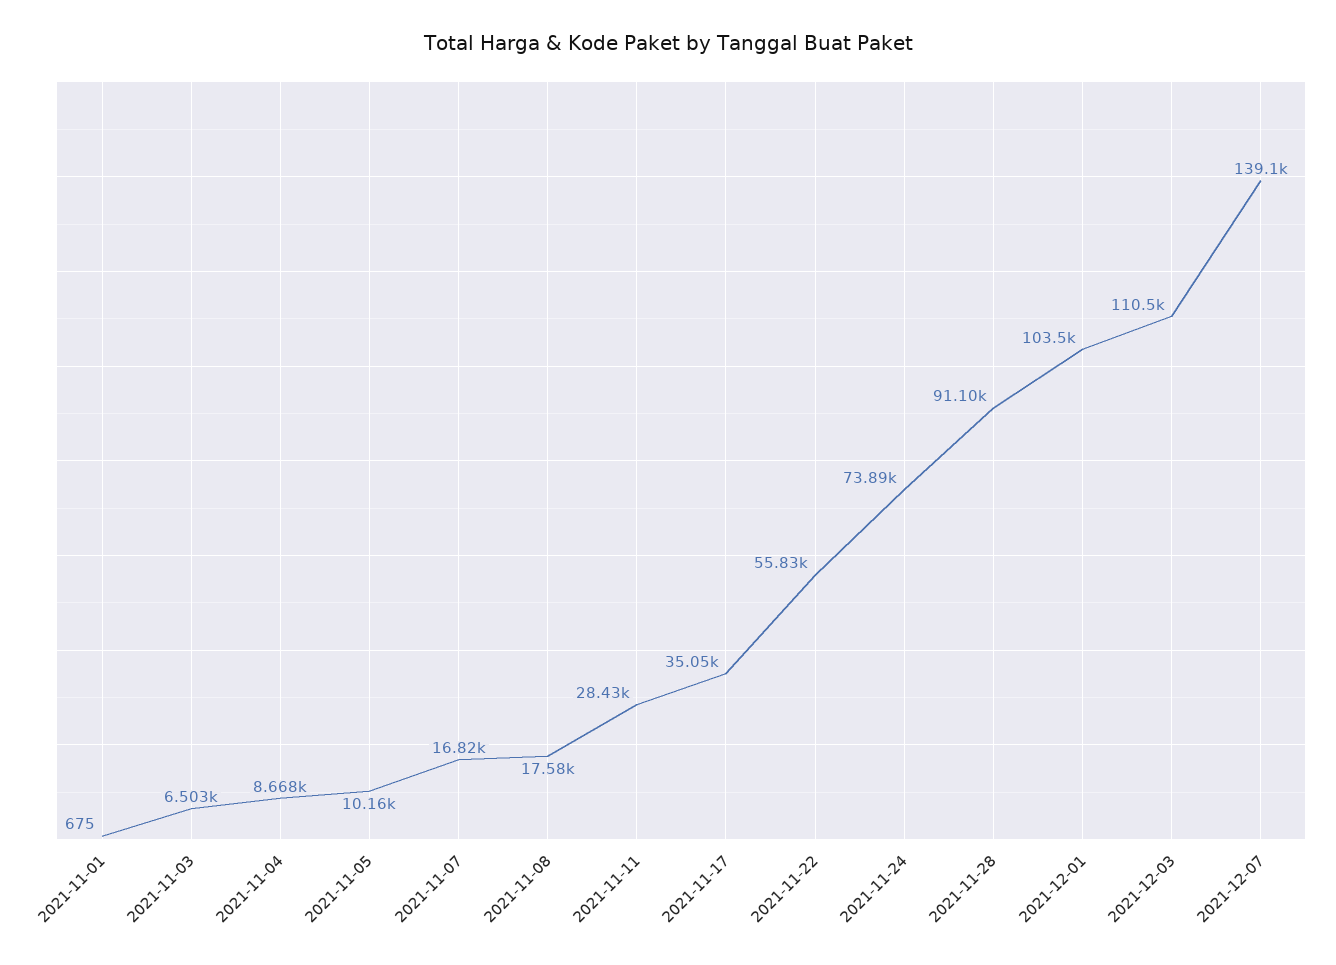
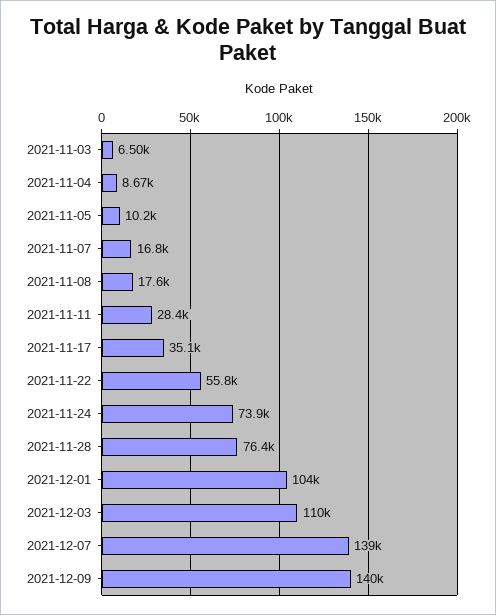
2021-11-01: 675 -> none
2021-11-28: 91100 -> 76400
2021-12-09: none -> 140000

